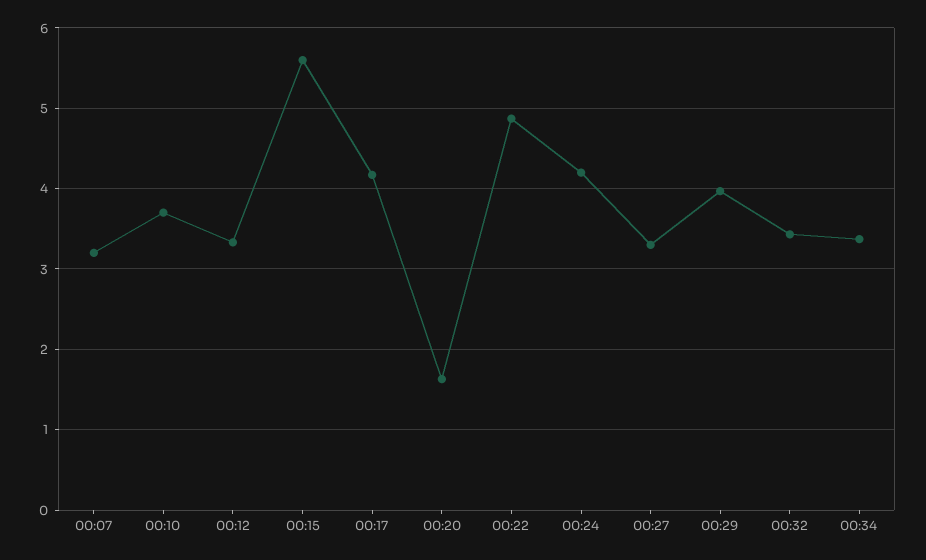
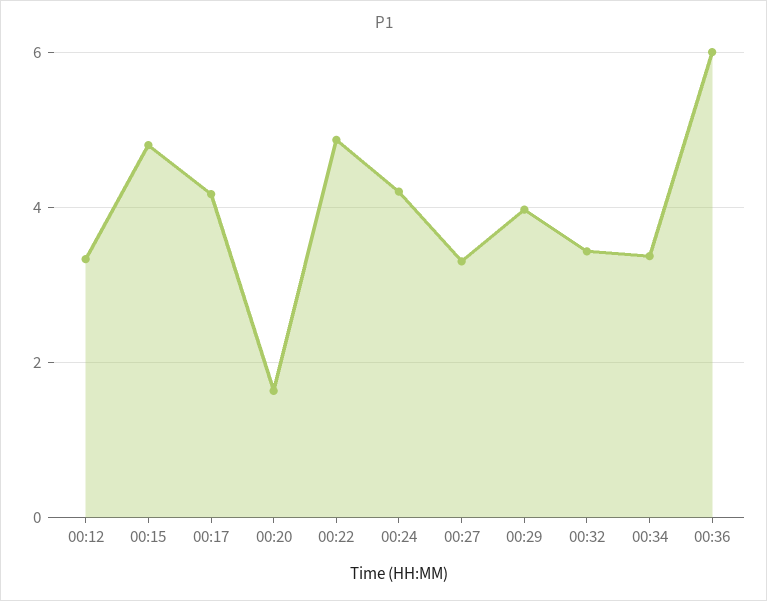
00:07: 3.2 -> none
00:10: 3.7 -> none
00:15: 5.6 -> 4.8
00:36: none -> 6

